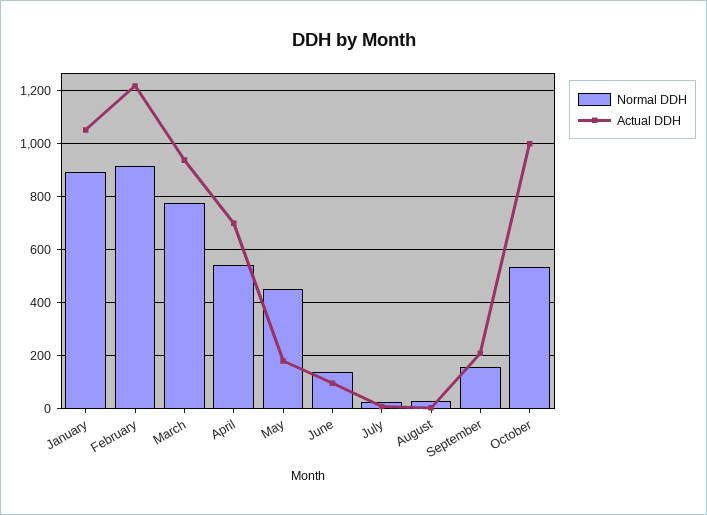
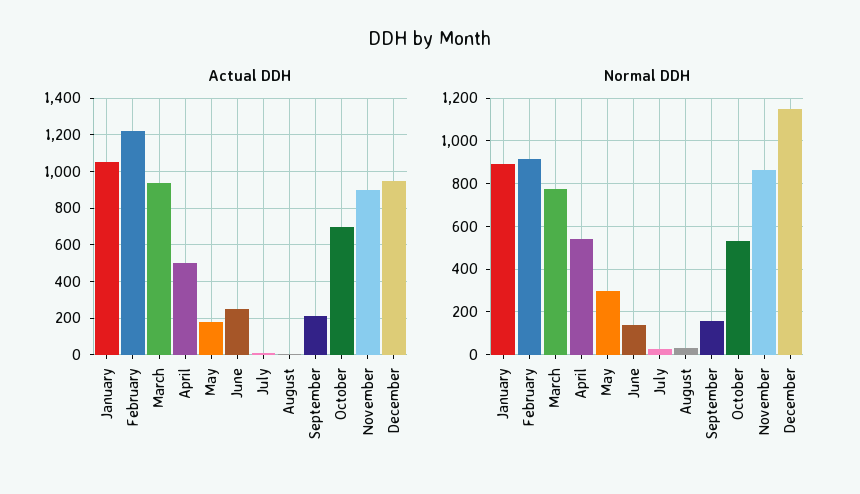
Actual DDH, April: 700 -> 500
Normal DDH, May: 450 -> 300
Actual DDH, June: 100 -> 250
Actual DDH, October: 1000 -> 700
Actual DDH, November: none -> 900
Actual DDH, December: none -> 950
Normal DDH, November: none -> 850
Normal DDH, December: none -> 1150

